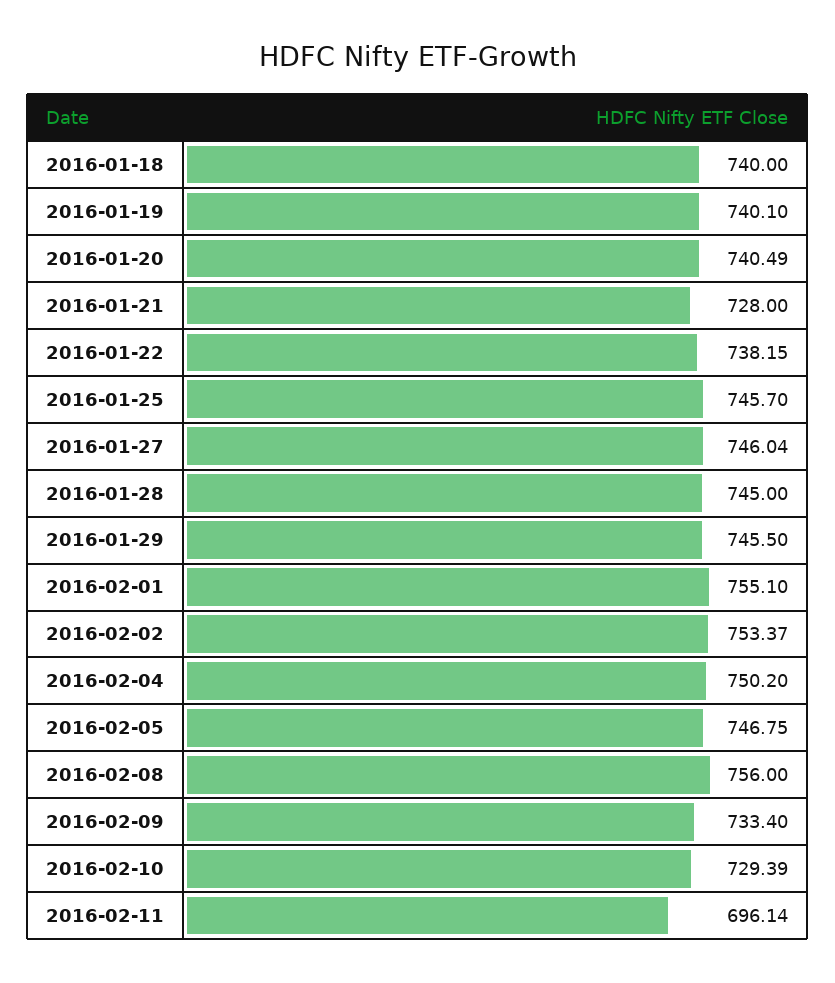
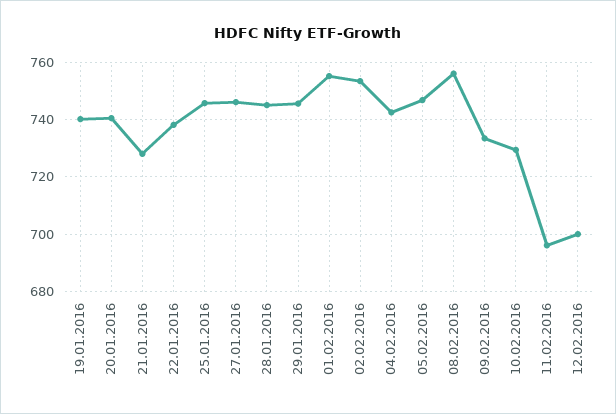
2016-01-18: 740 -> none
2016-02-04: 750.2 -> 742.5
12.02.2016: none -> 700

